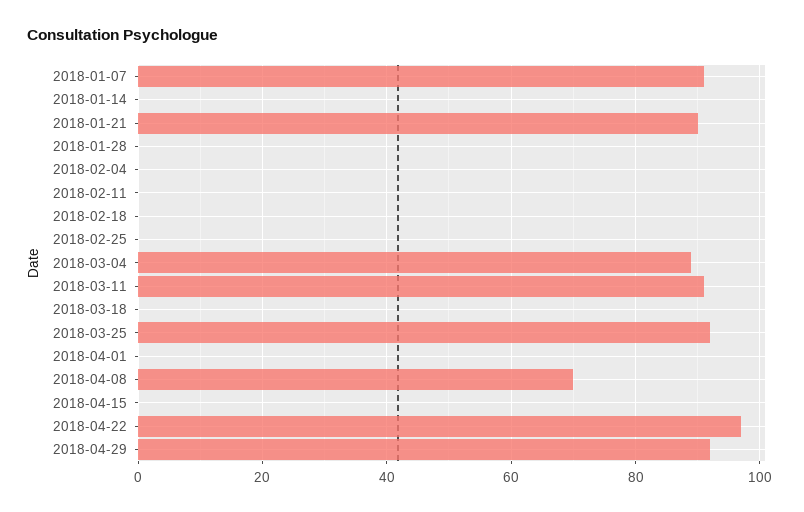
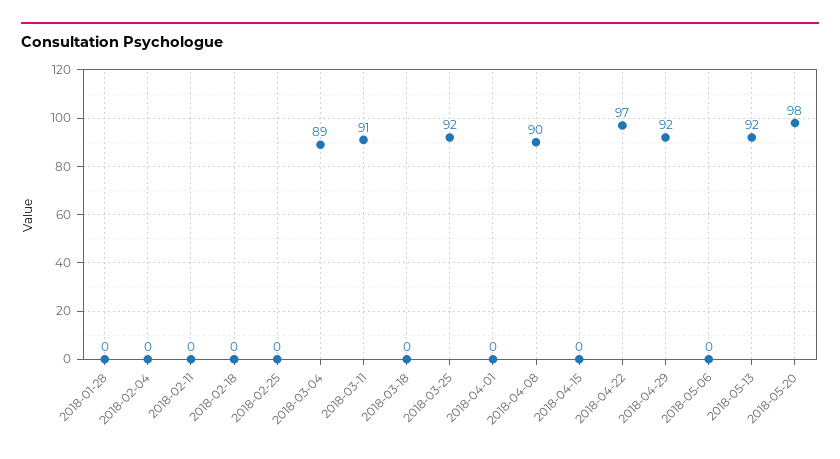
2018-01-07: 90 -> none
2018-01-14: 0 -> none
2018-01-21: 90 -> none
2018-04-08: 70 -> 90
2018-05-06: none -> 0
2018-05-13: none -> 92
2018-05-20: none -> 98

